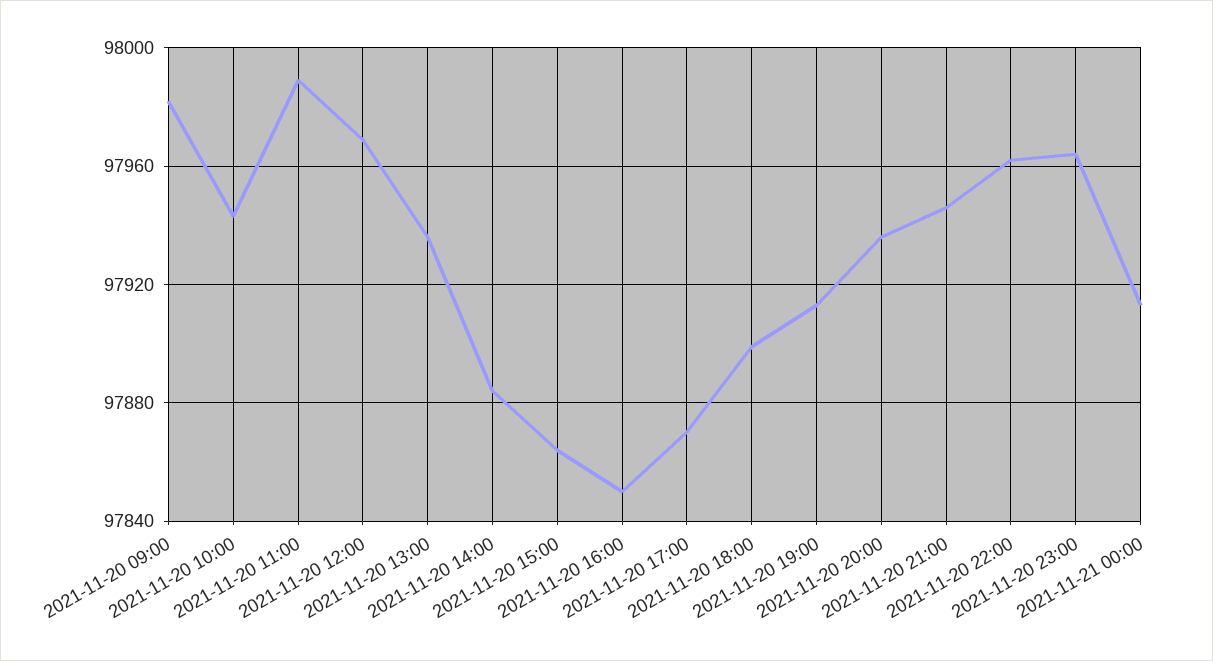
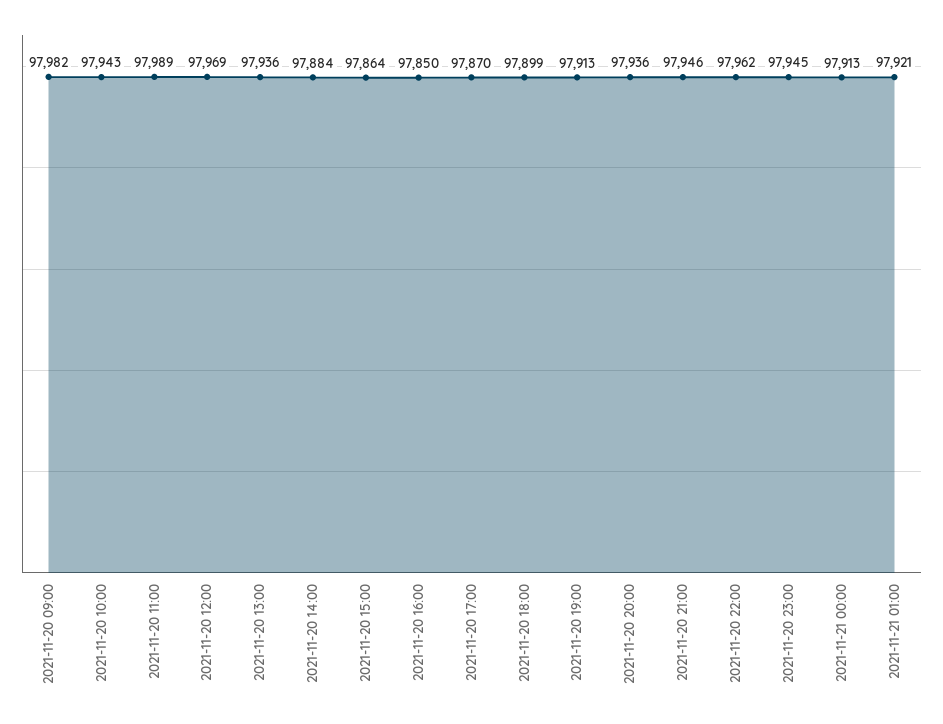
2021-11-20 23:00: 97965 -> 97945
2021-11-21 01:00: none -> 97921

